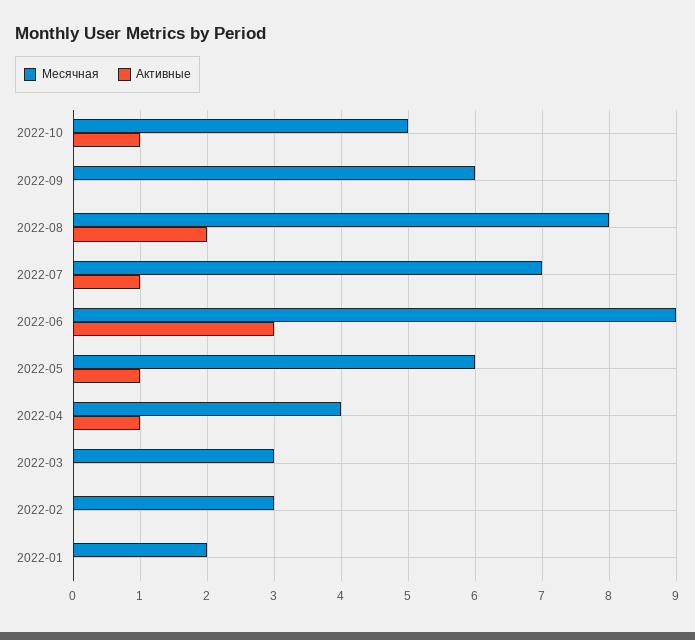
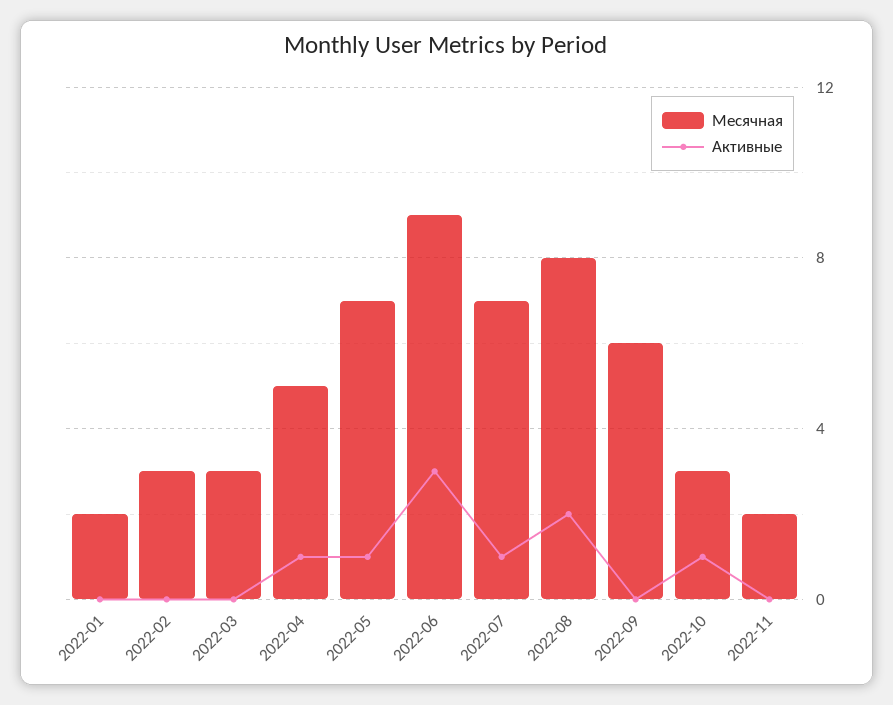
Месячная, 2022-10: 5 -> 3
Месячная, 2022-05: 6 -> 7
Месячная, 2022-04: 4 -> 5
Месячная, 2022-11: none -> 2
Активные, 2022-11: none -> 0

